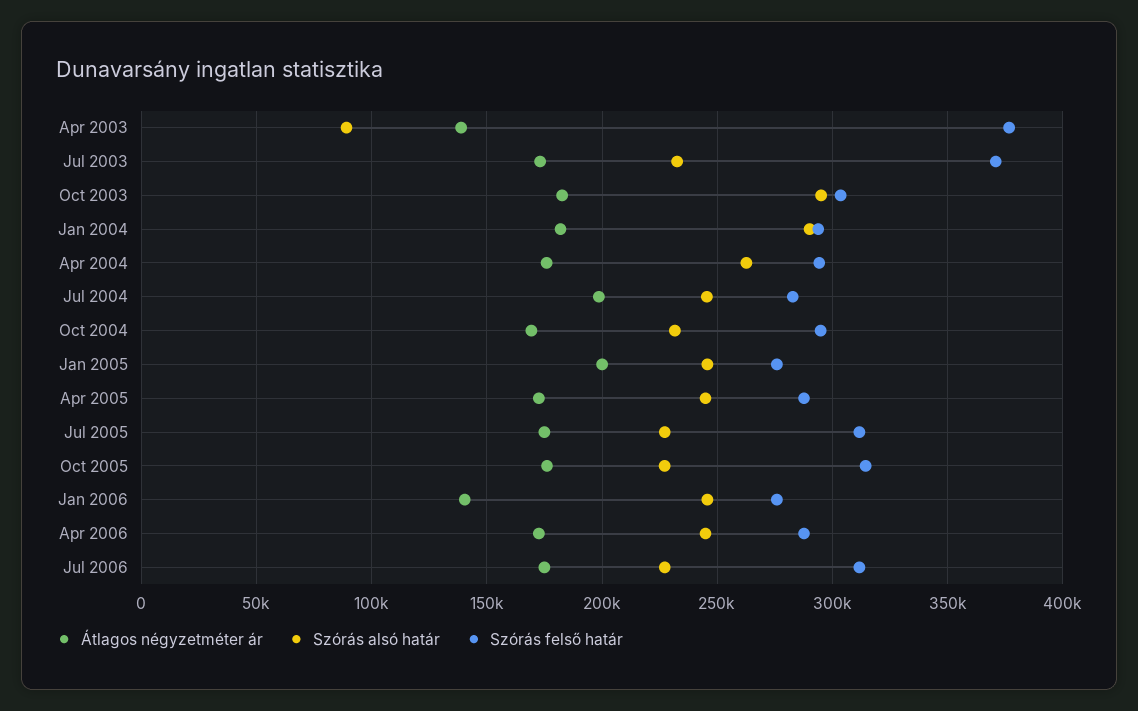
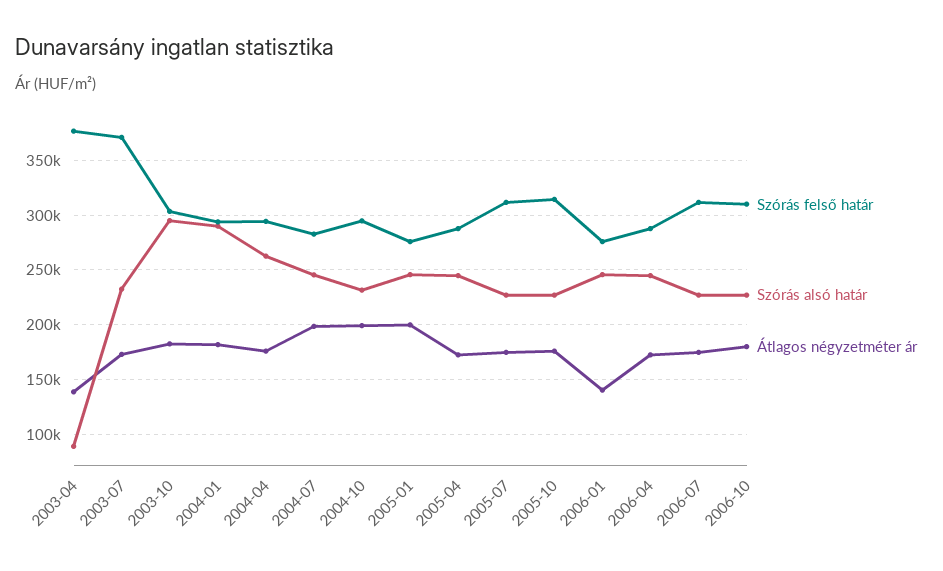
Átlagos négyzetméter ár, Oct 2004: 170000 -> 200000
Szórás felső határ, 2006-10: none -> 310000
Szórás alsó határ, 2006-10: none -> 230000
Átlagos négyzetméter ár, 2006-10: none -> 180000

